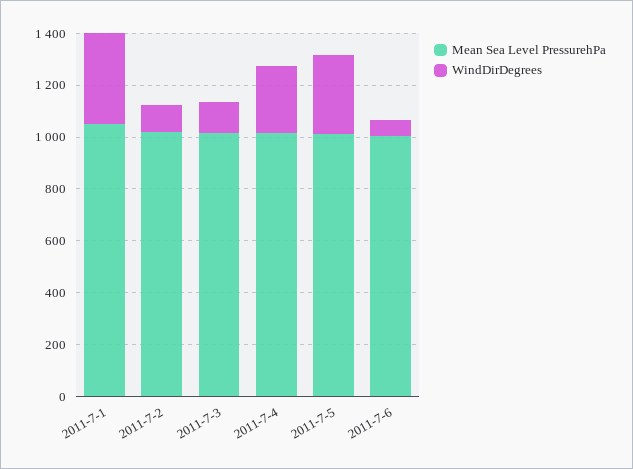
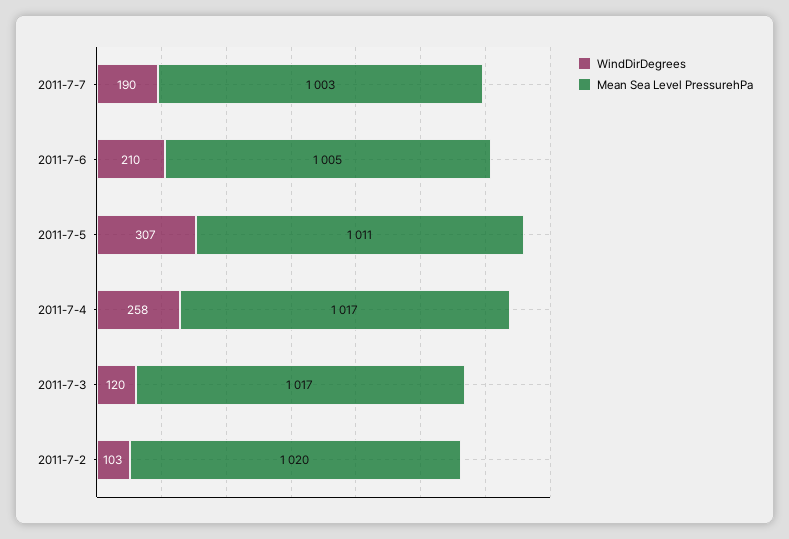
Mean Sea Level PressurehPa, 2011-7-1: 1050 -> none
WindDirDegrees, 2011-7-1: 350 -> none
WindDirDegrees, 2011-7-6: 50 -> 210
WindDirDegrees, 2011-7-7: none -> 190
Mean Sea Level PressurehPa, 2011-7-7: none -> 1003

